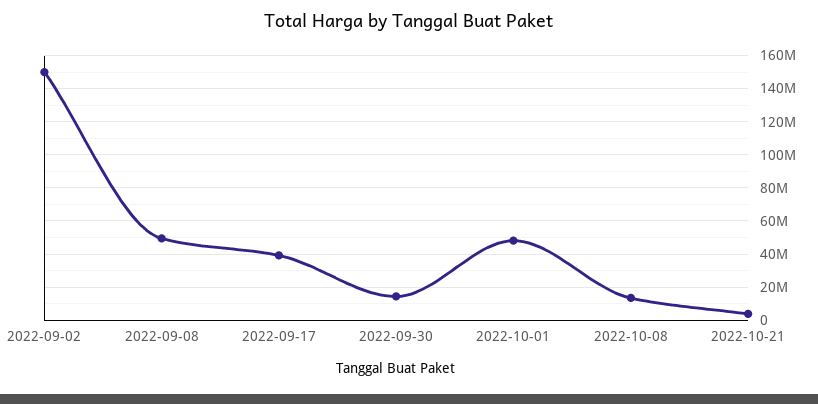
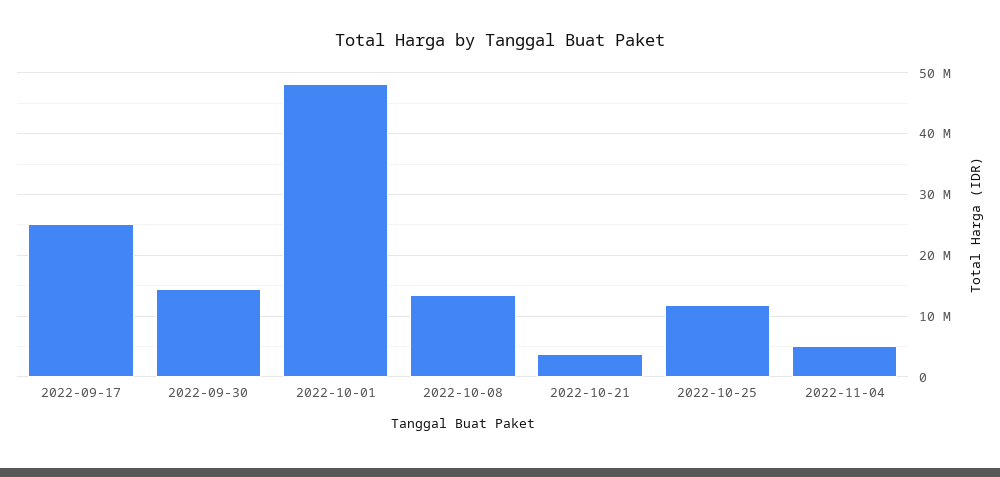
2022-09-02: 150000000 -> none
2022-09-08: 50000000 -> none
2022-09-17: 40000000 -> 25000000
2022-10-25: none -> 12000000
2022-11-04: none -> 5000000

